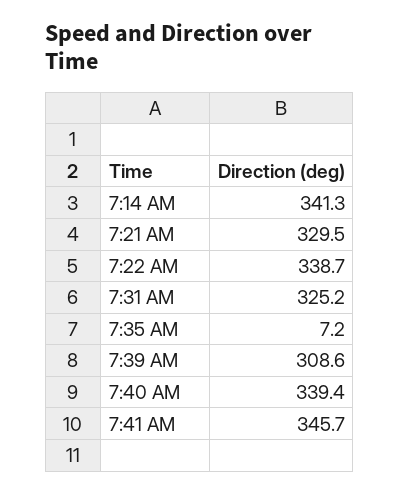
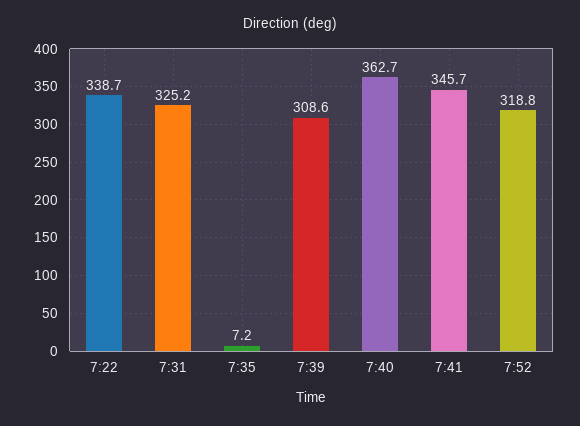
7:14 AM: 341.3 -> none
7:21 AM: 329.5 -> none
7:40 AM: 339.4 -> 362.7
7:52: none -> 318.8

